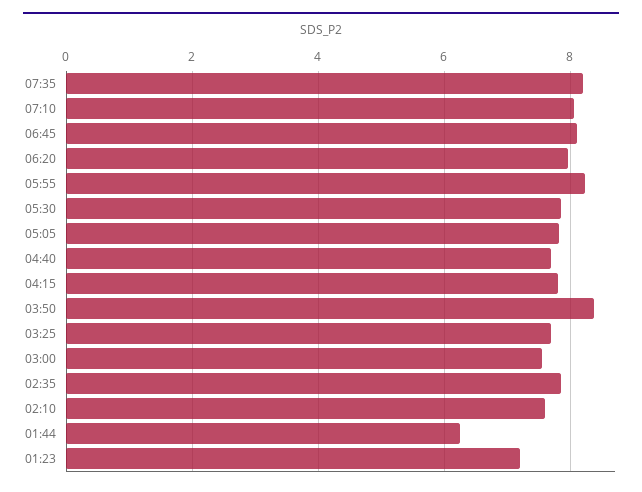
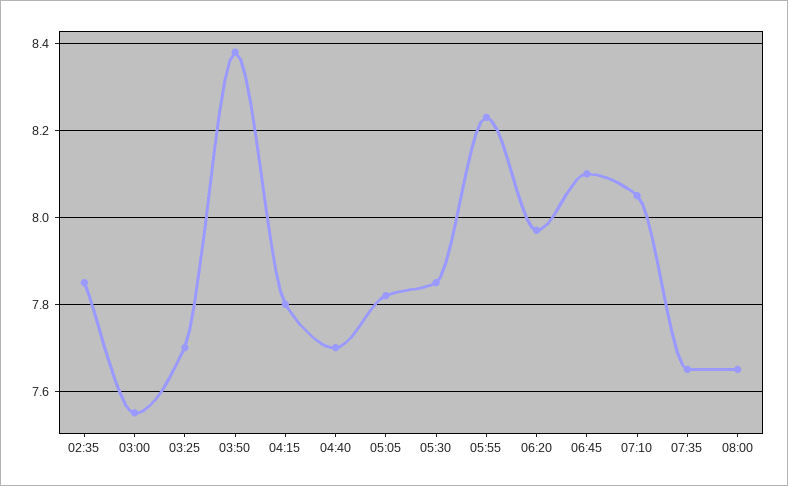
07:35: 8.2 -> 7.65
02:10: 7.6 -> none
01:44: 6.2 -> none
01:23: 7.2 -> none
08:00: none -> 7.65

